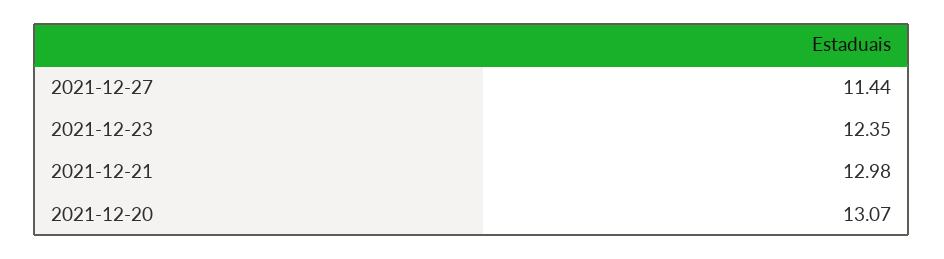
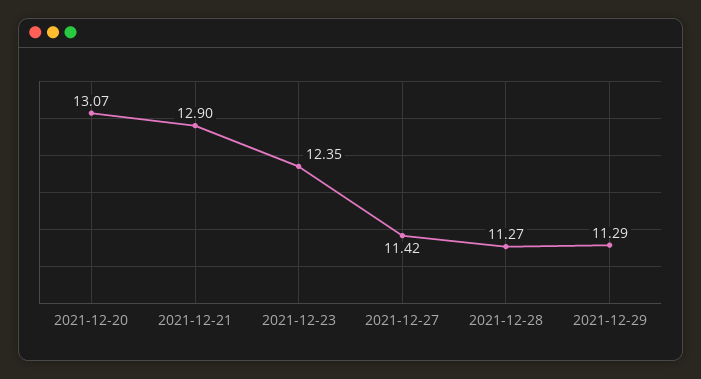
2021-12-27: 11.44 -> 11.42
2021-12-21: 12.98 -> 12.9
2021-12-28: none -> 11.27
2021-12-29: none -> 11.29

